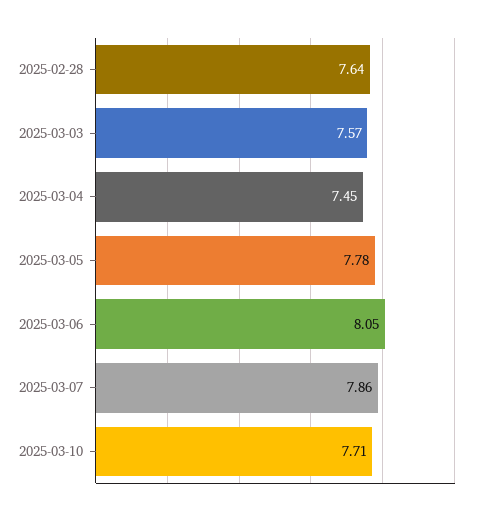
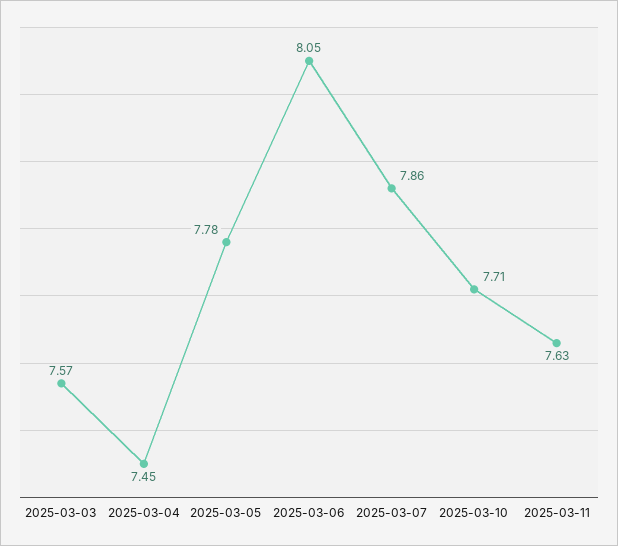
2025-02-28: 7.64 -> none
2025-03-11: none -> 7.63

